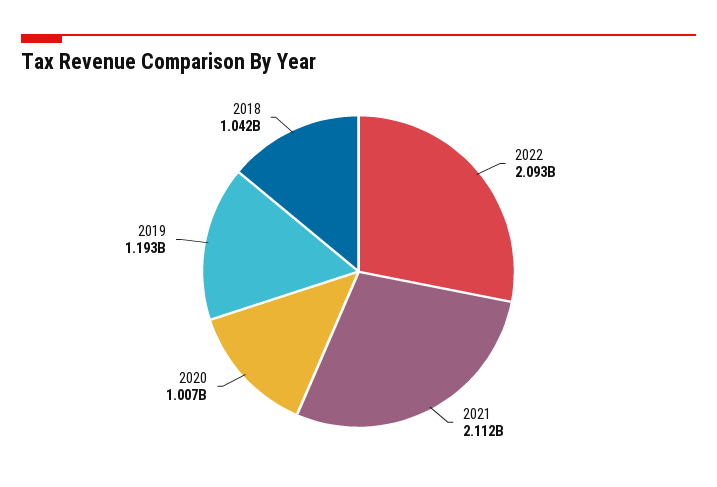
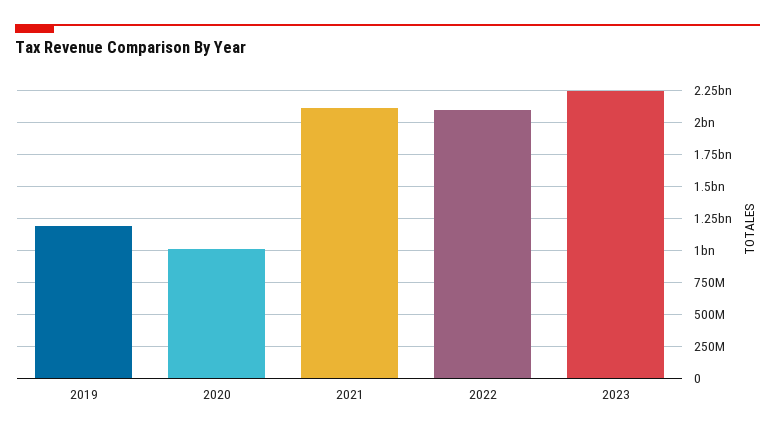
2018: 1042000000 -> none
2023: none -> 2250000000

